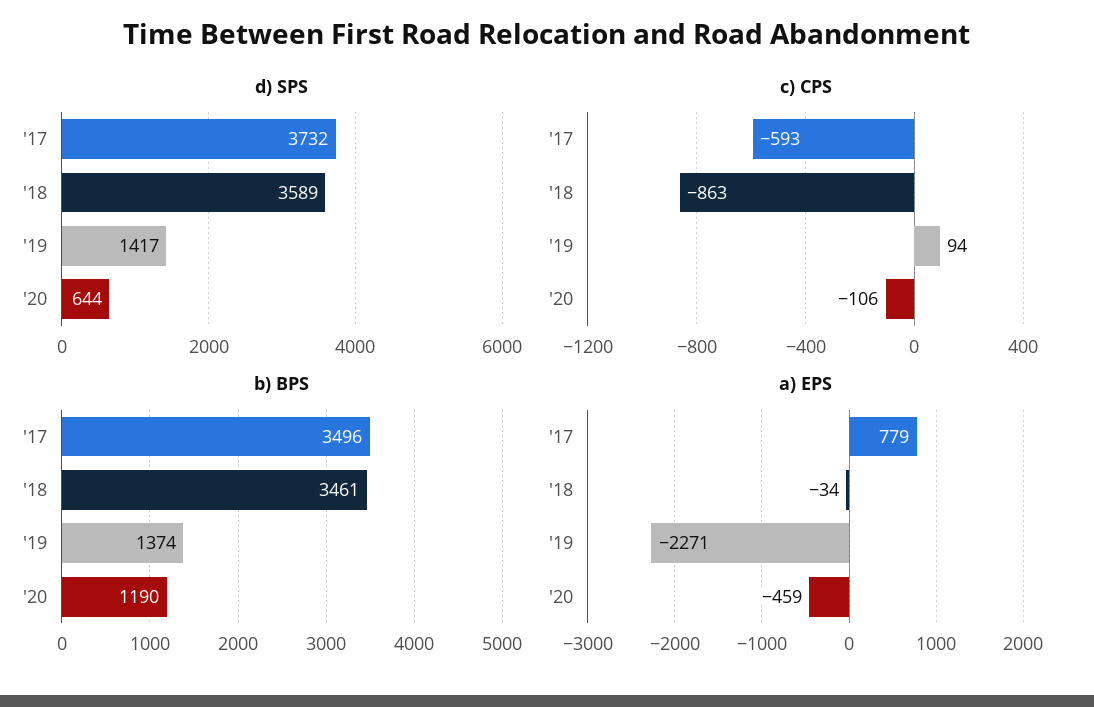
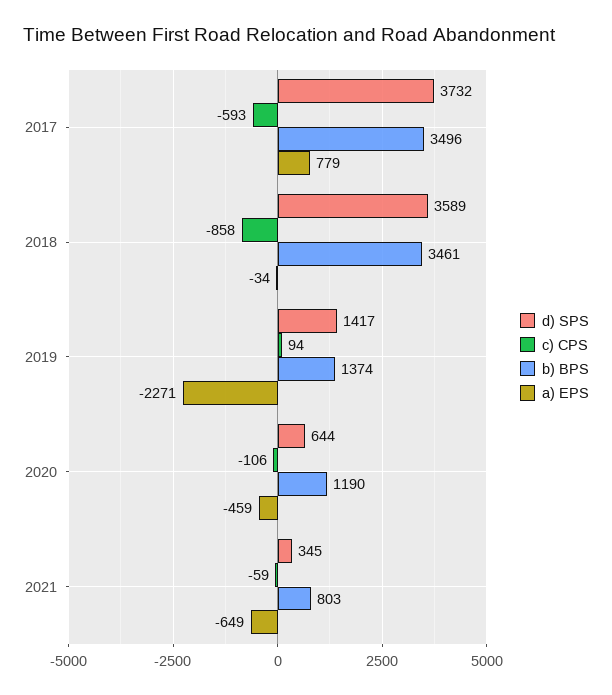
c) CPS, '18: -863 -> -858
d) SPS, 2021: none -> 345
c) CPS, 2021: none -> -59
b) BPS, 2021: none -> 803
a) EPS, 2021: none -> -649

